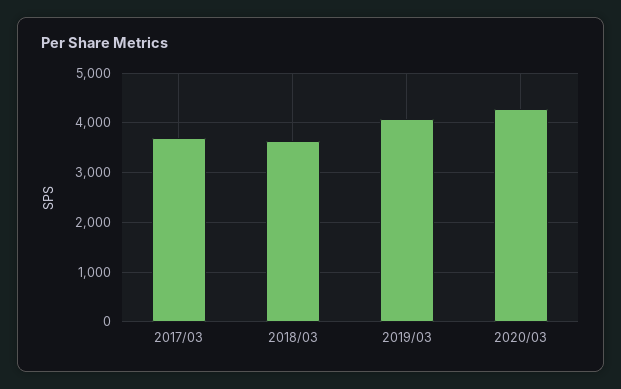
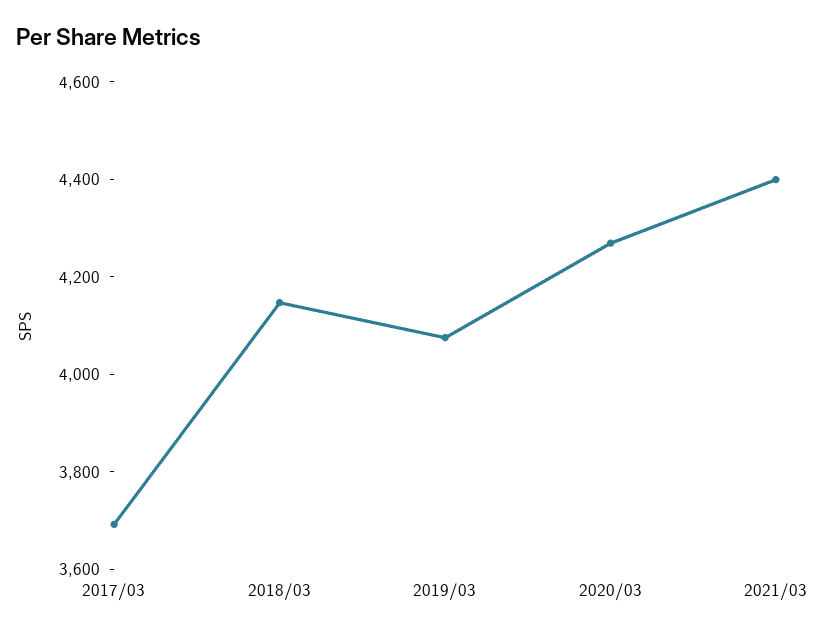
2018/03: 3600 -> 4150
2021/03: none -> 4400

